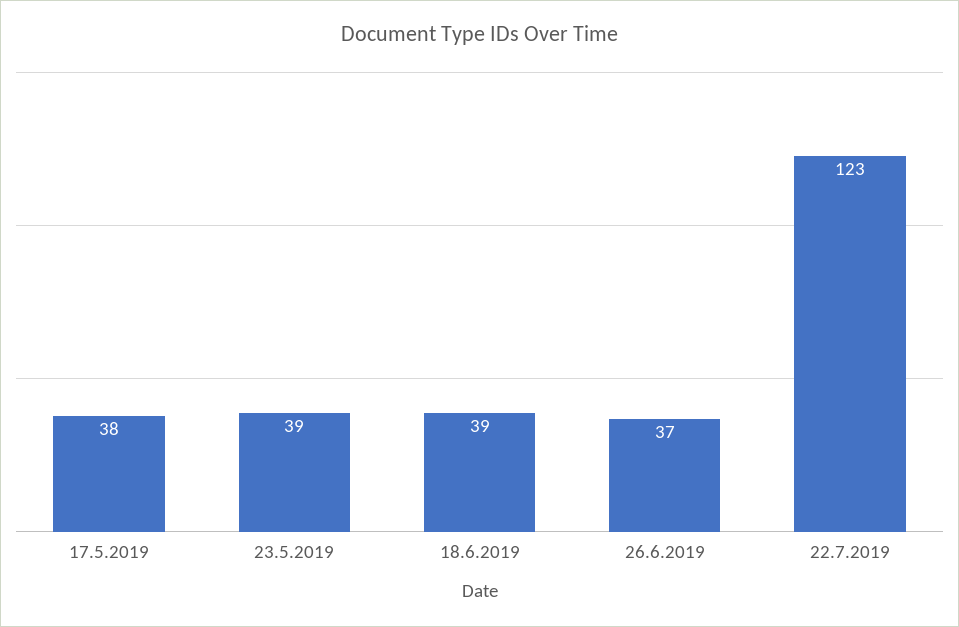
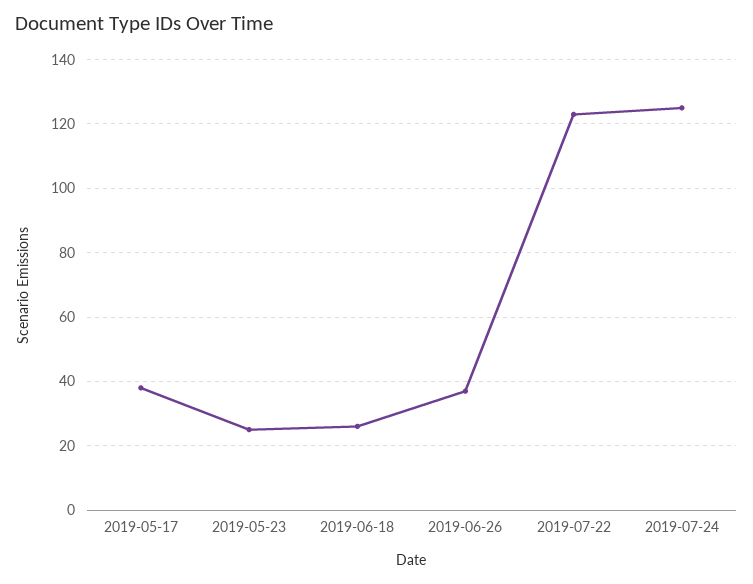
23.5.2019: 39 -> 25
18.6.2019: 39 -> 25
2019-07-24: none -> 125

